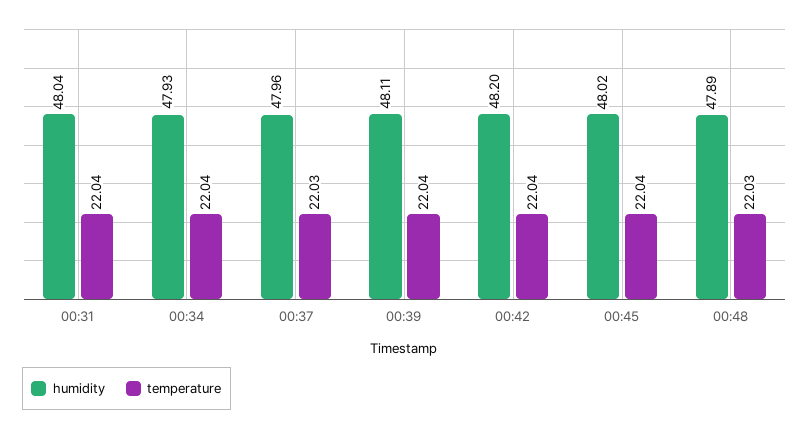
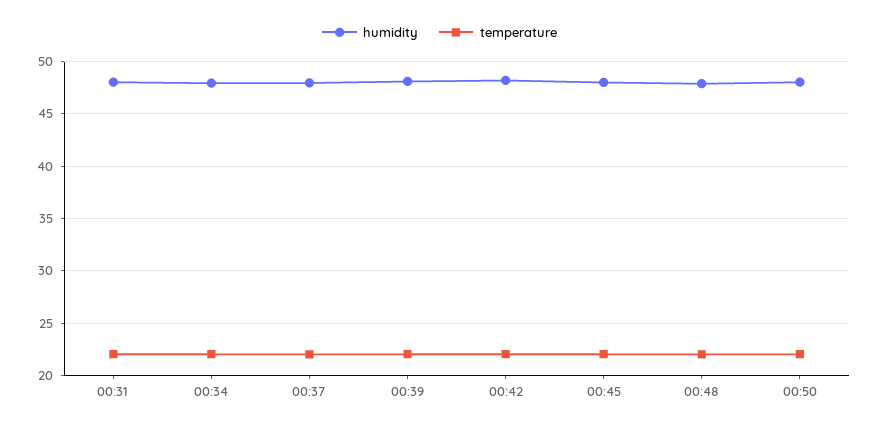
humidity, 00:50: none -> 48
temperature, 00:50: none -> 22

